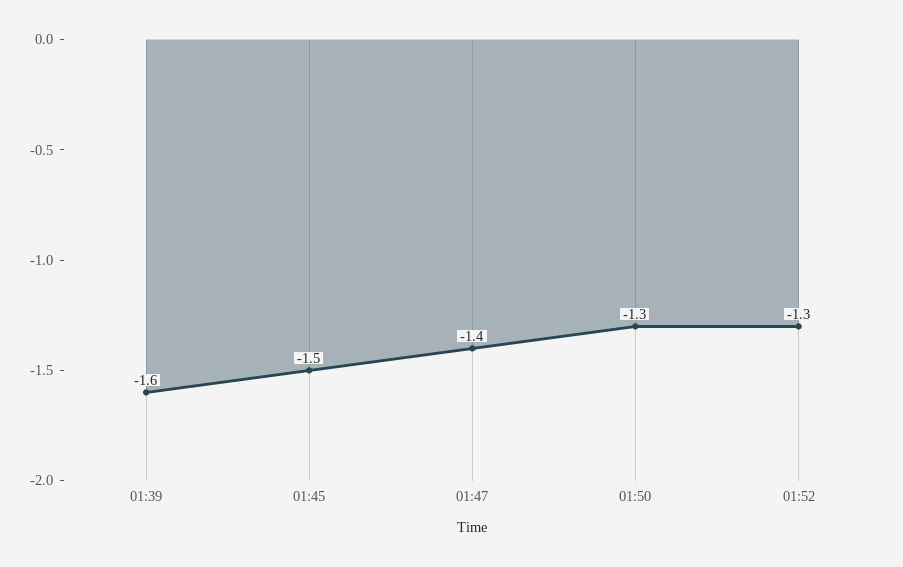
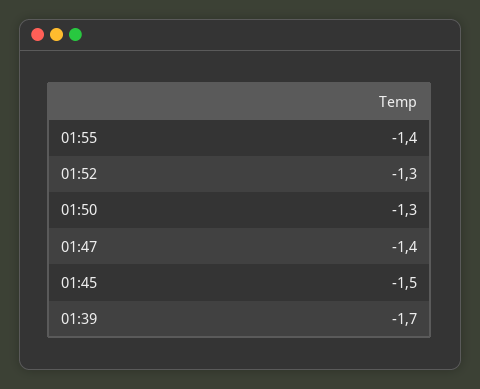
01:39: -1.6 -> -1.7
01:55: none -> -1.4

